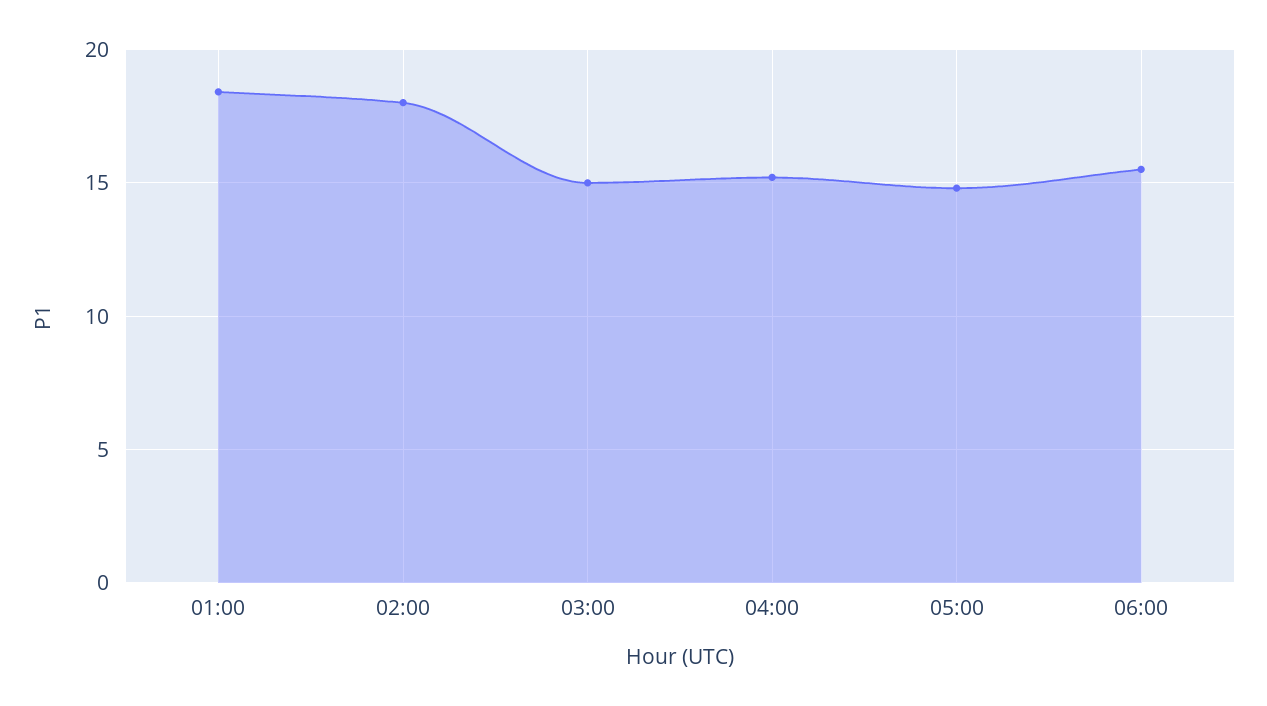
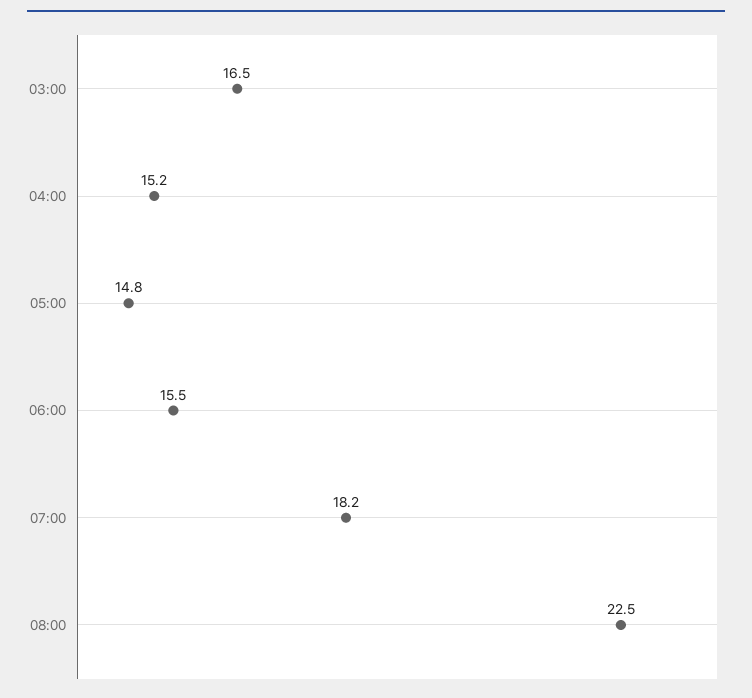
01:00: 18.5 -> none
02:00: 18 -> none
03:00: 15 -> 16.5
07:00: none -> 18.2
08:00: none -> 22.5

